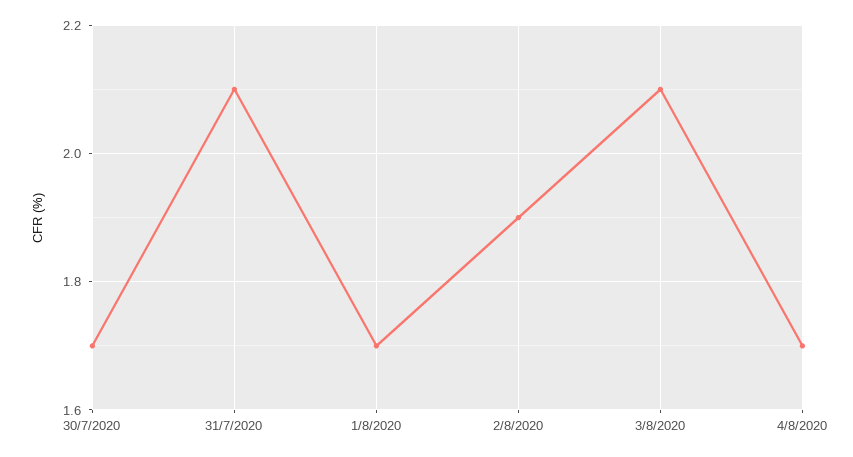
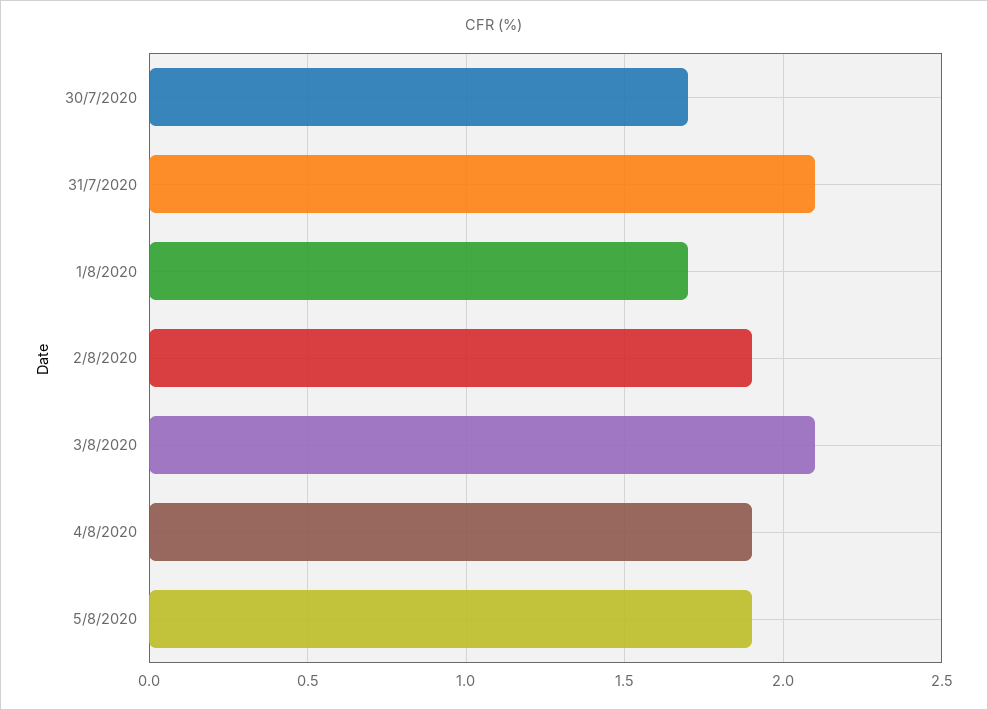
4/8/2020: 1.7 -> 1.9
5/8/2020: none -> 1.9

